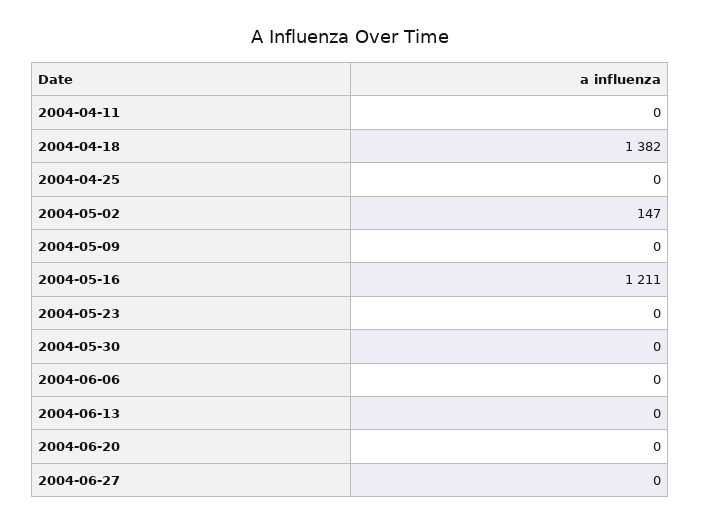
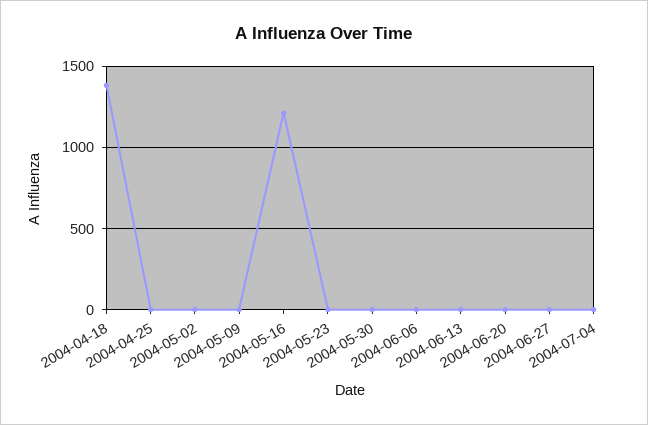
2004-04-11: 0 -> none
2004-05-02: 147 -> 0
2004-07-04: none -> 0

